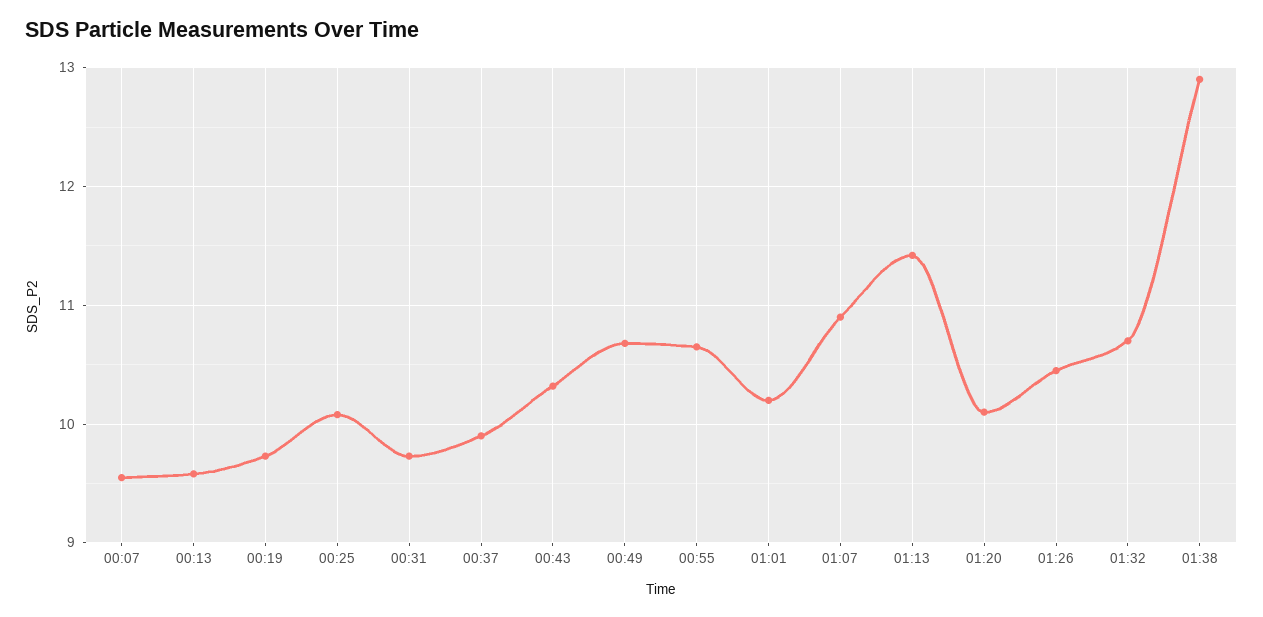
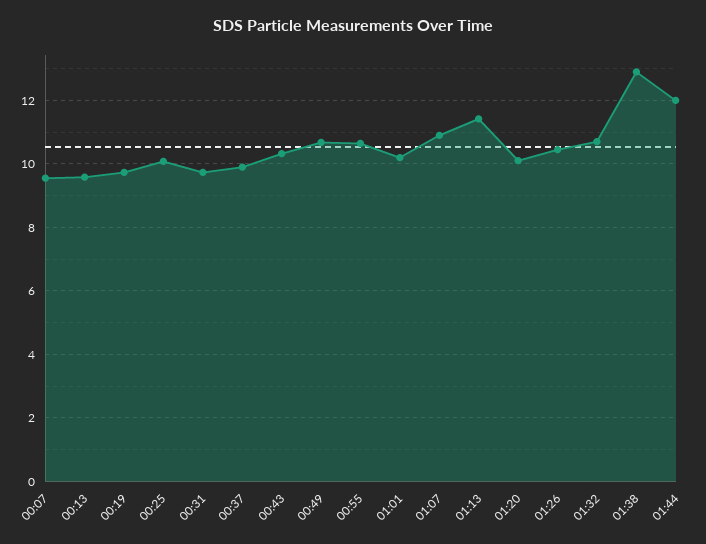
01:44: none -> 12

